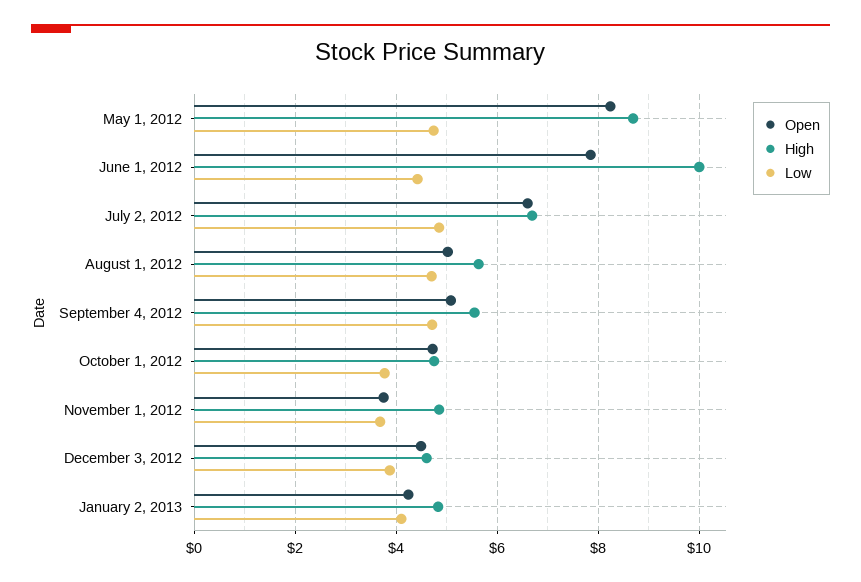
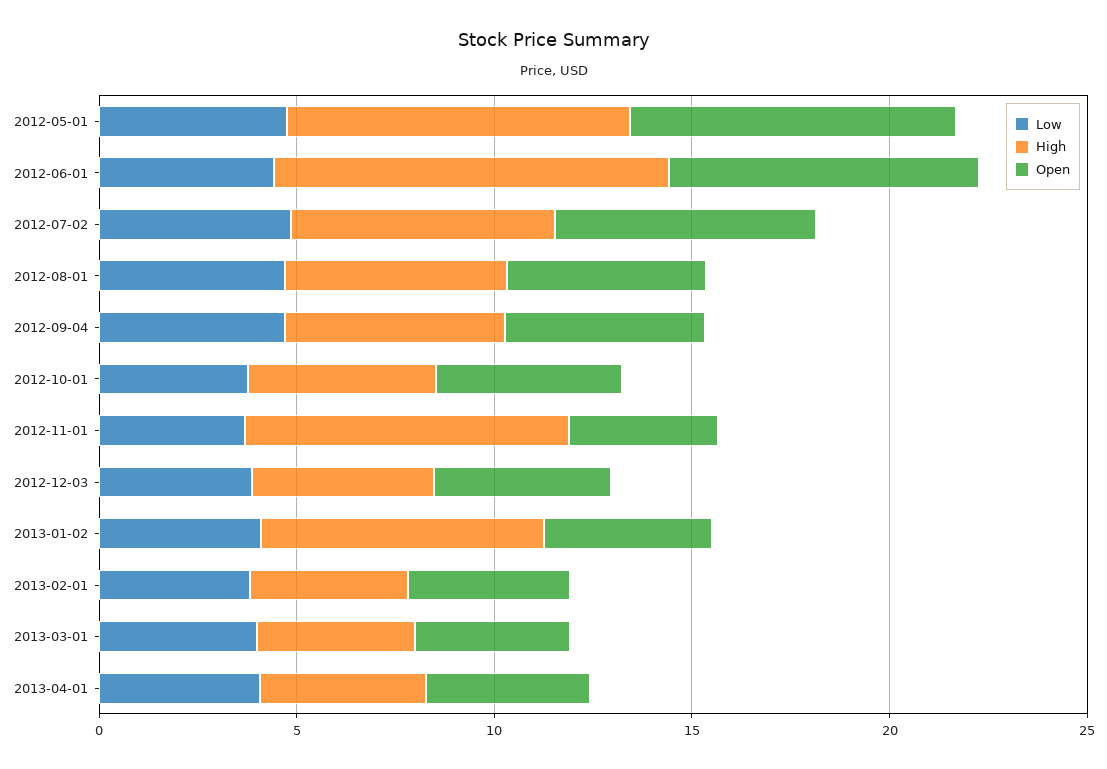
High, November 1, 2012: 4.8 -> 8
High, January 2, 2013: 4.8 -> 7
Low, 2013-02-01: none -> 4
High, 2013-02-01: none -> 4
Open, 2013-02-01: none -> 4
Low, 2013-03-01: none -> 4
High, 2013-03-01: none -> 4
Open, 2013-03-01: none -> 4
Low, 2013-04-01: none -> 4
High, 2013-04-01: none -> 4
Open, 2013-04-01: none -> 4

